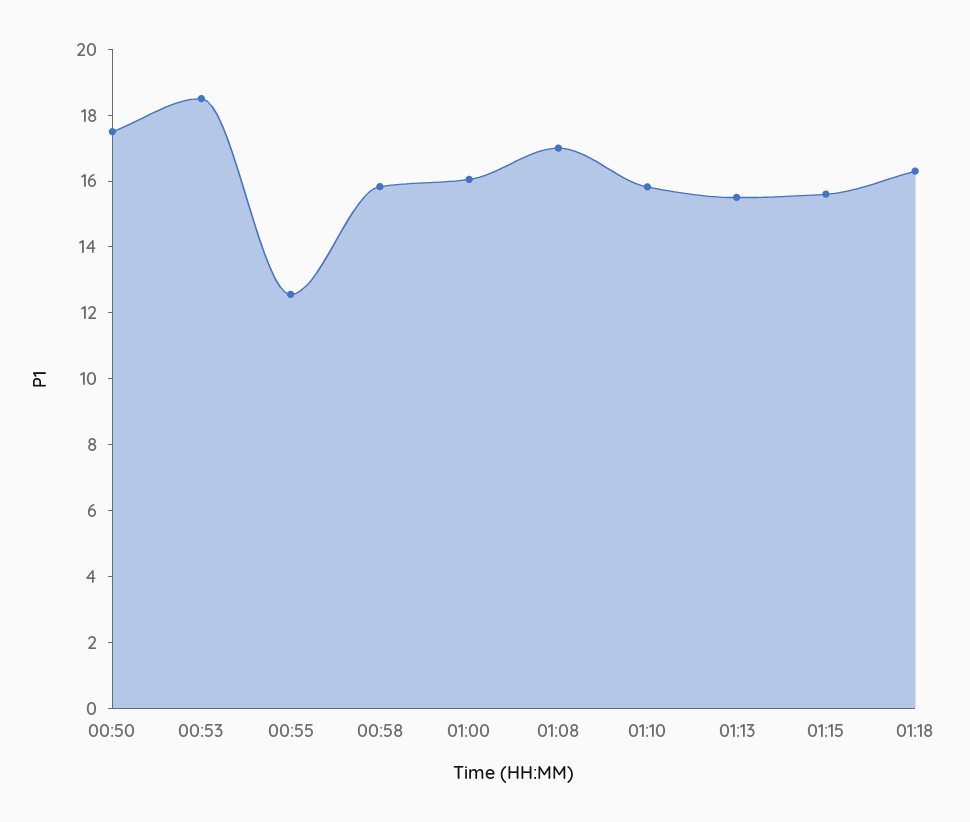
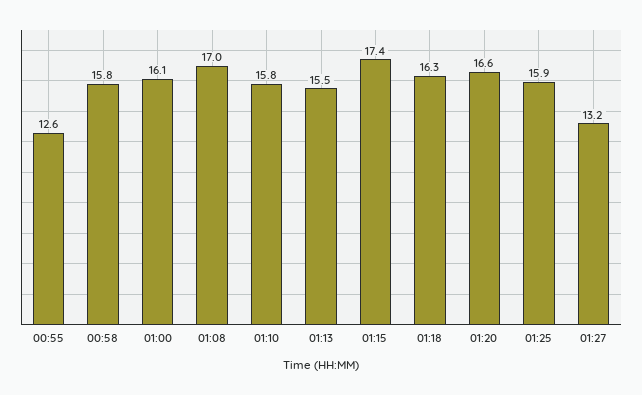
00:50: 17.5 -> none
00:53: 18.5 -> none
01:15: 15.5 -> 17.4
01:20: none -> 16.6
01:25: none -> 15.9
01:27: none -> 13.2

